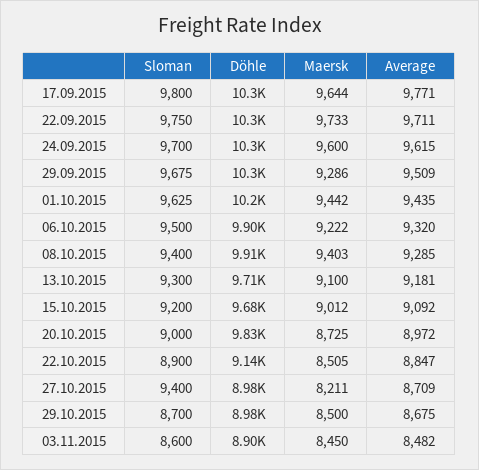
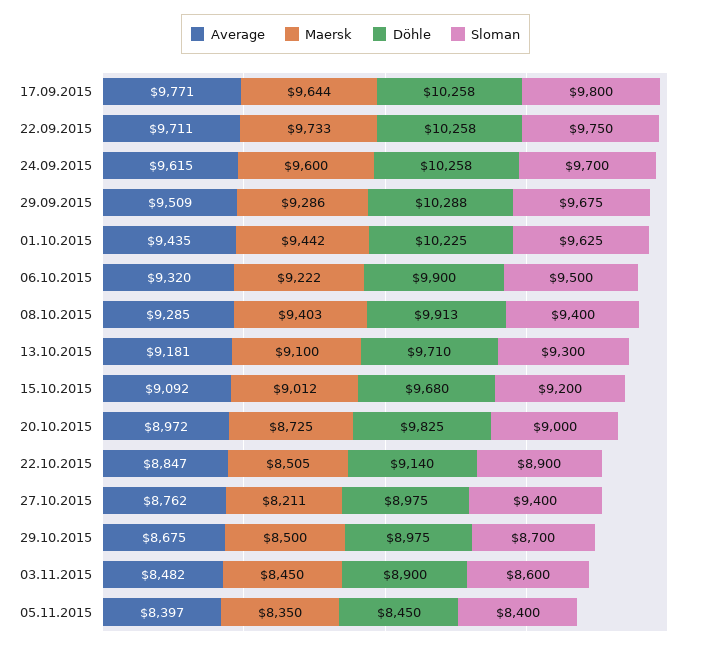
Average, 27.10.2015: 8709 -> 8762
Average, 05.11.2015: none -> 8397
Maersk, 05.11.2015: none -> 8350
Döhle, 05.11.2015: none -> 8450
Sloman, 05.11.2015: none -> 8400

